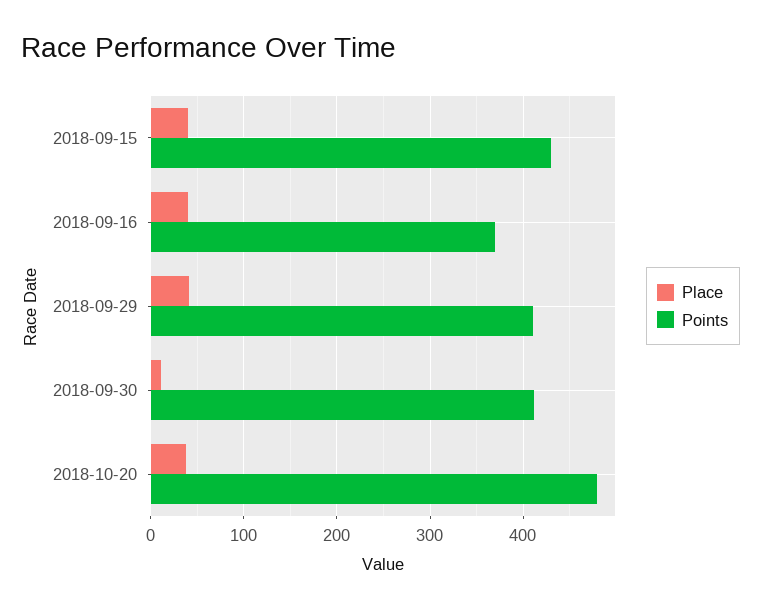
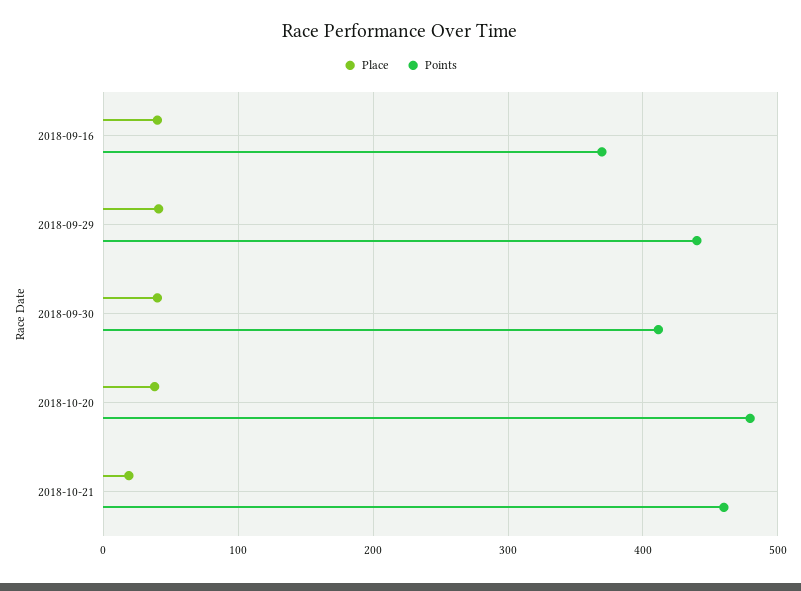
Place, 2018-09-15: 40 -> none
Points, 2018-09-15: 430 -> none
Points, 2018-09-29: 410 -> 440
Place, 2018-09-30: 10 -> 40
Place, 2018-10-21: none -> 20
Points, 2018-10-21: none -> 460

